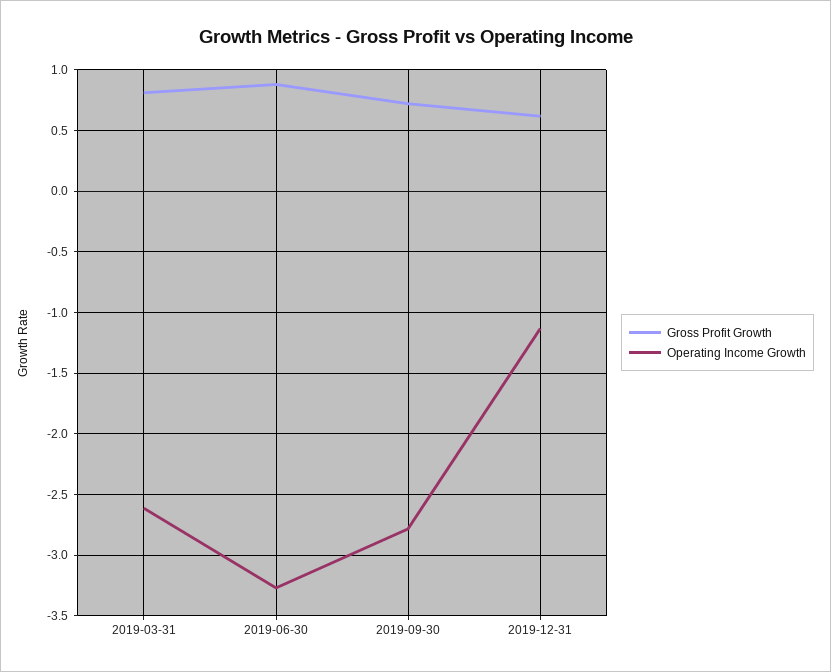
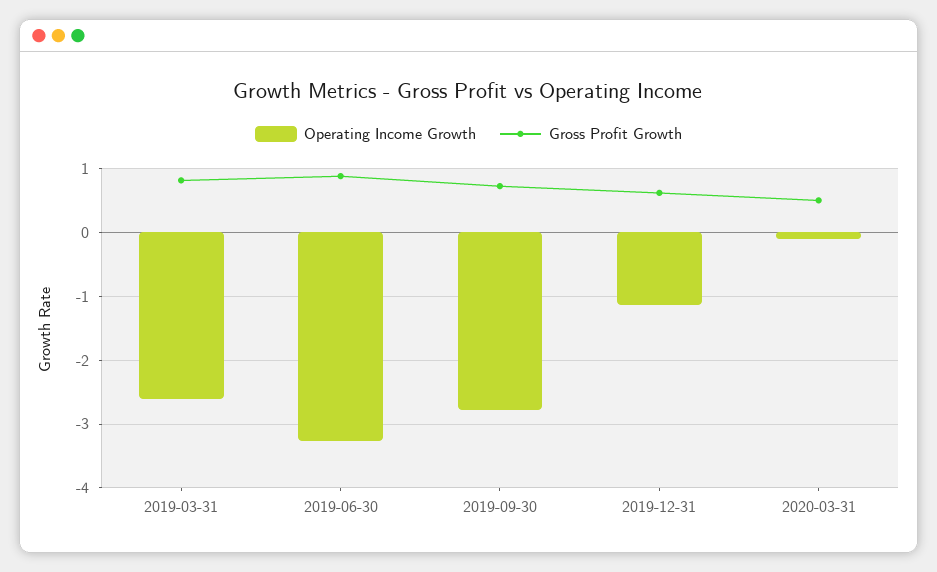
Operating Income Growth, 2020-03-31: none -> -0.1
Gross Profit Growth, 2020-03-31: none -> 0.5

